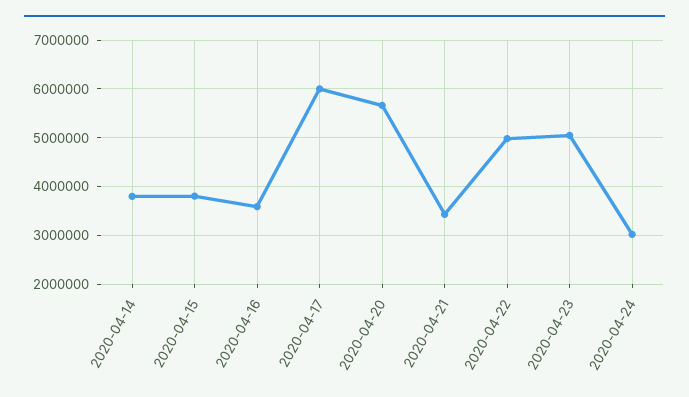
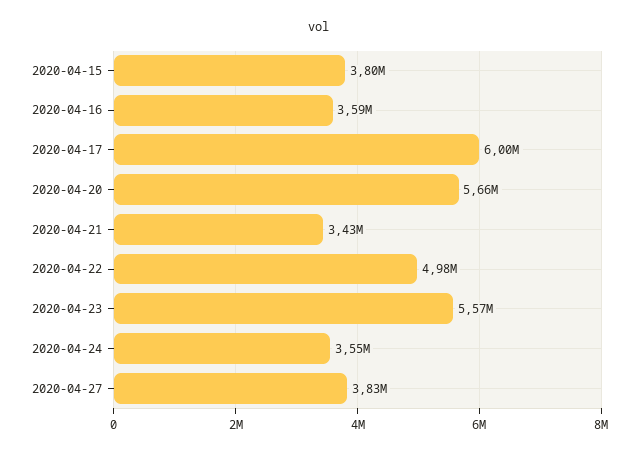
2020-04-14: 3800000 -> none
2020-04-23: 5000000 -> 5570000
2020-04-24: 3000000 -> 3550000
2020-04-27: none -> 3830000

